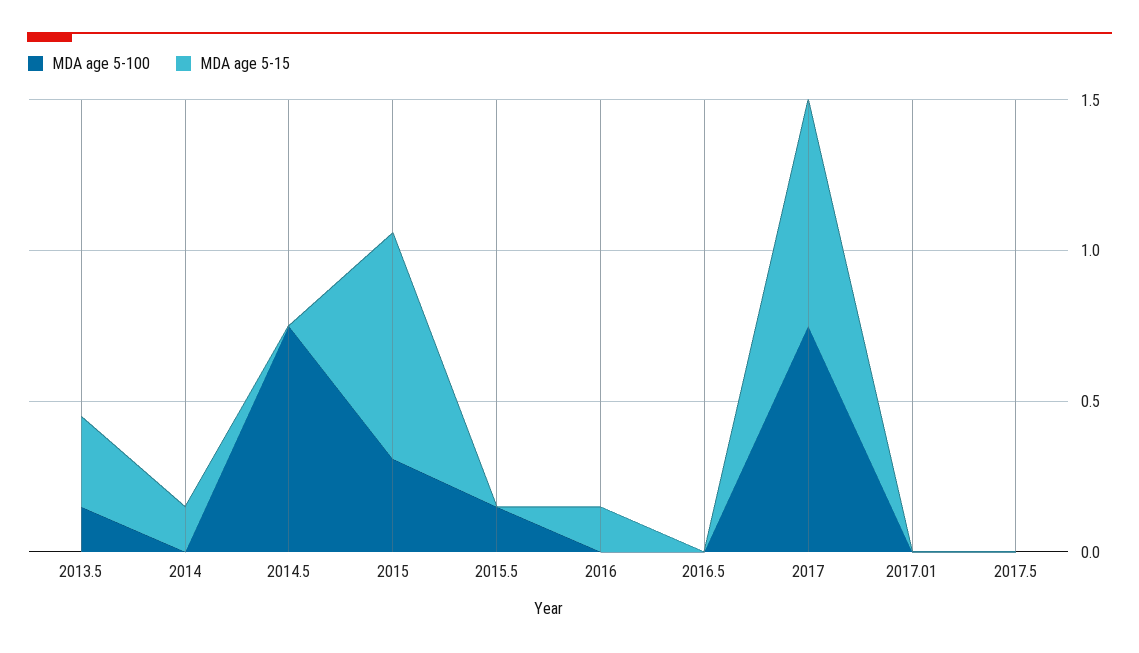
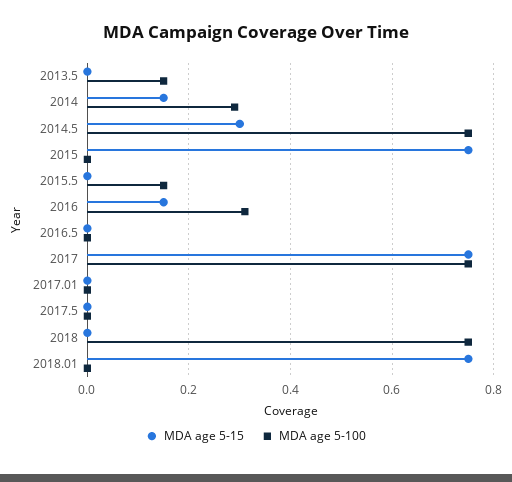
MDA age 5-15, 2013.5: 0.3 -> 0
MDA age 5-100, 2014: 0 -> 0.3
MDA age 5-15, 2014.5: 0 -> 0.3
MDA age 5-100, 2015: 0.3 -> 0
MDA age 5-100, 2016: 0 -> 0.3
MDA age 5-15, 2018: none -> 0
MDA age 5-100, 2018: none -> 0.75
MDA age 5-15, 2018.01: none -> 0.75
MDA age 5-100, 2018.01: none -> 0

